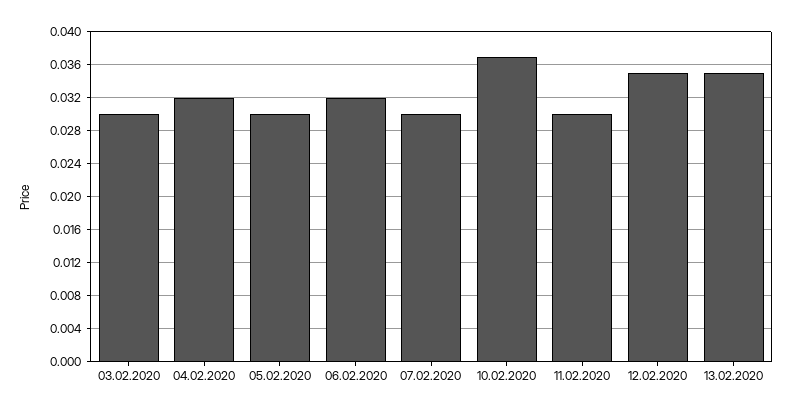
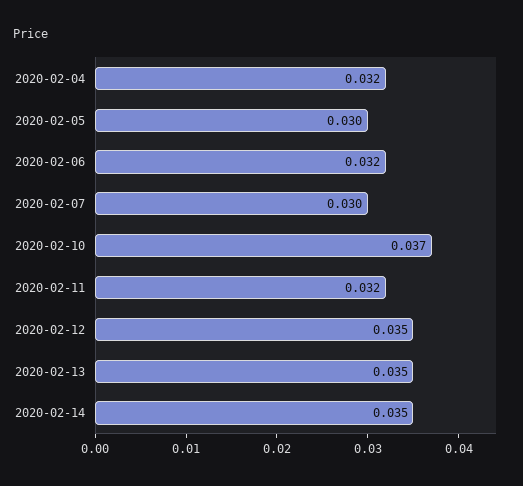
03.02.2020: 0.03 -> none
11.02.2020: 0.03 -> 0.032
2020-02-14: none -> 0.035

